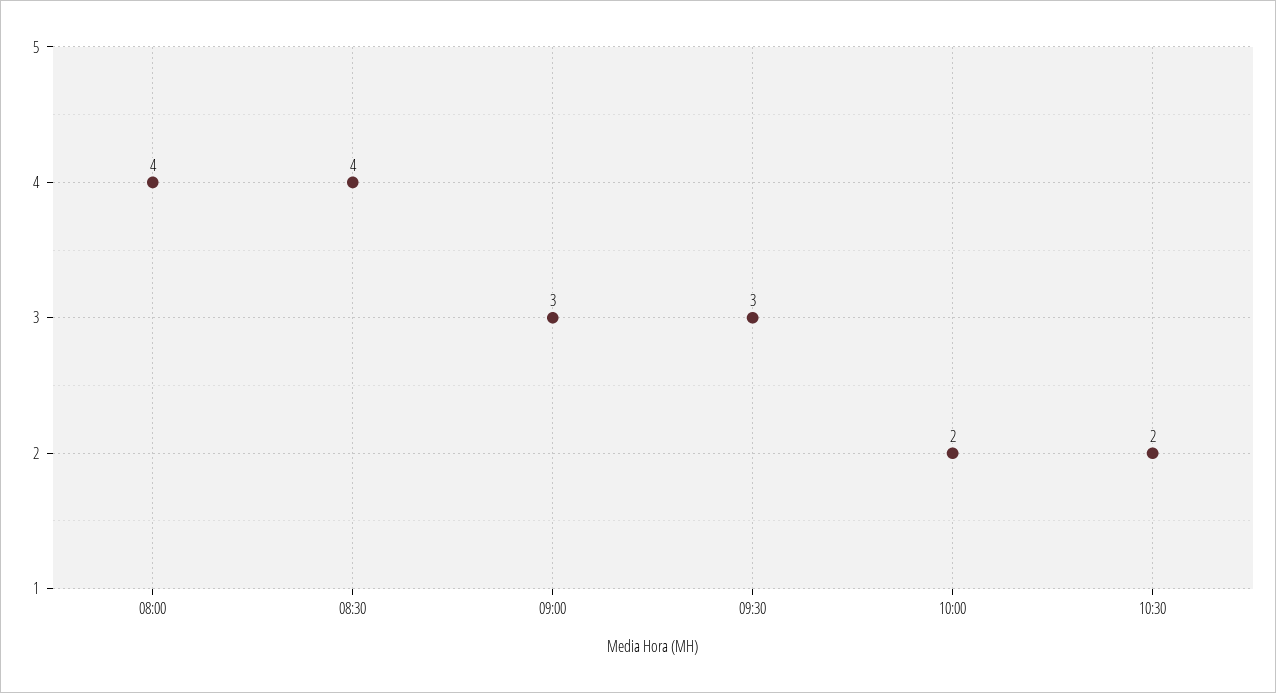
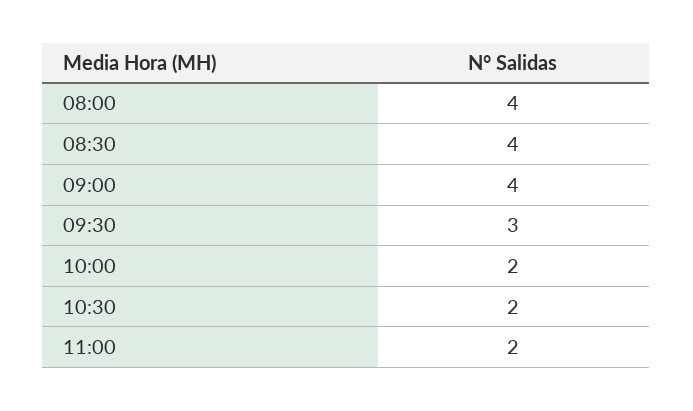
09:00: 3 -> 4
11:00: none -> 2

